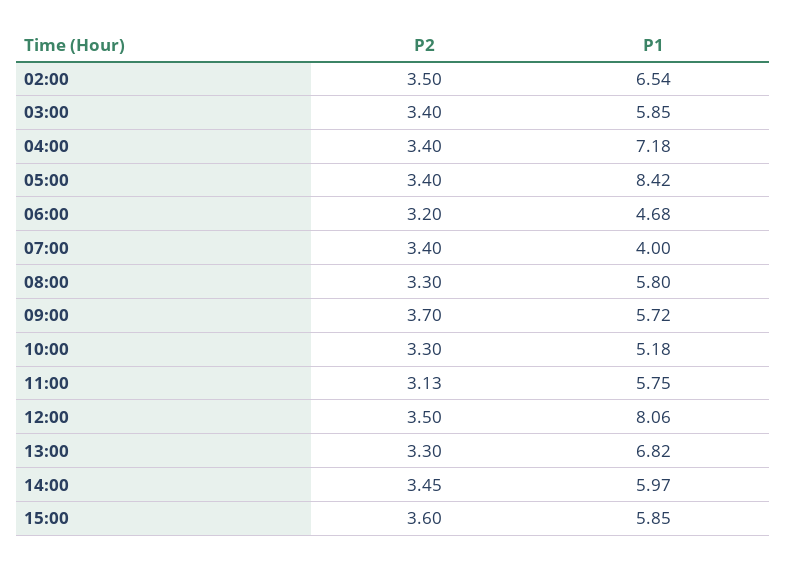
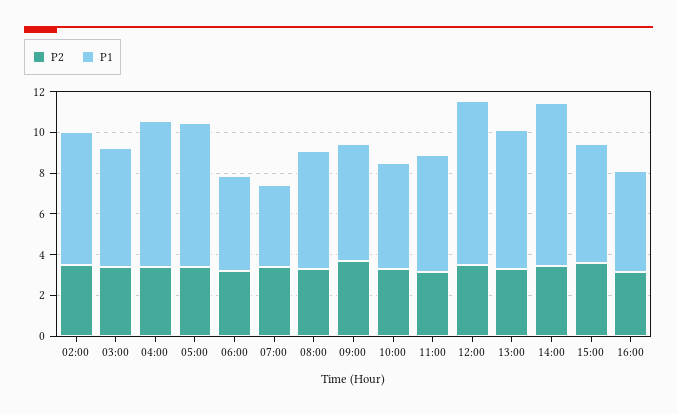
P1, 05:00: 8.42 -> 7
P1, 14:00: 5.97 -> 8
P2, 16:00: none -> 3
P1, 16:00: none -> 5

